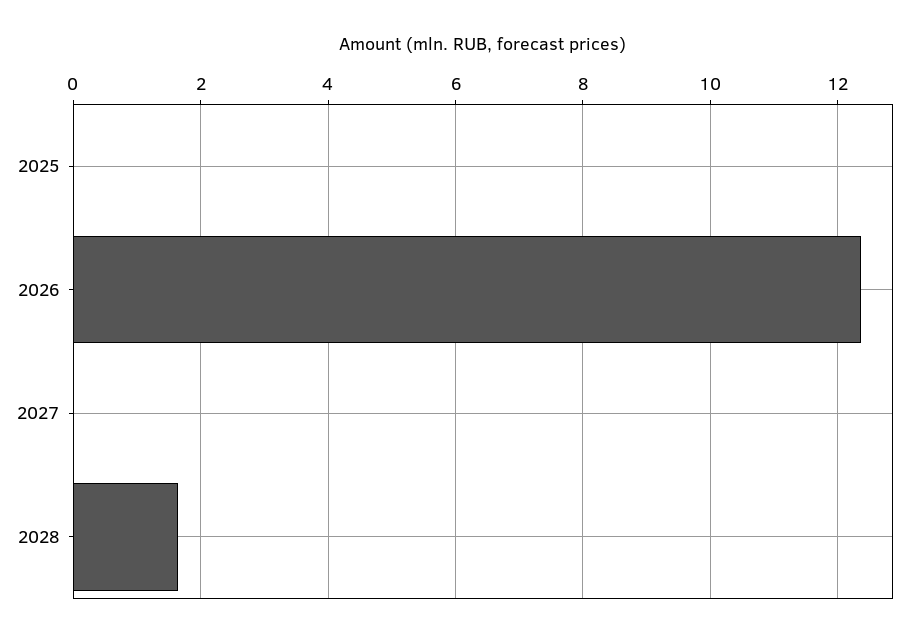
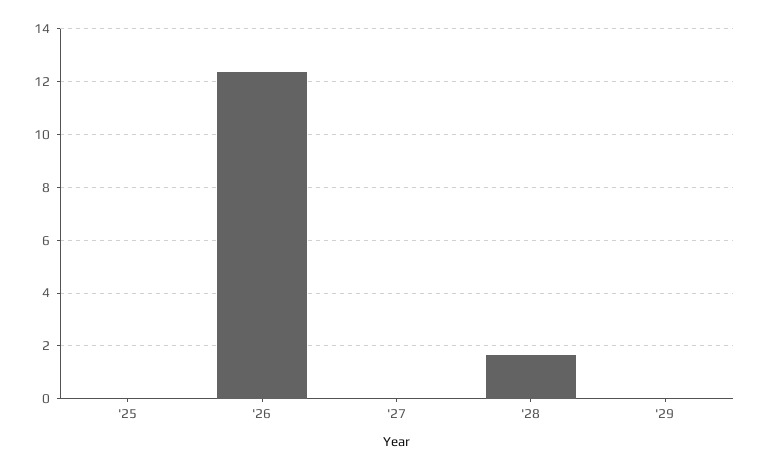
'29: none -> 0

